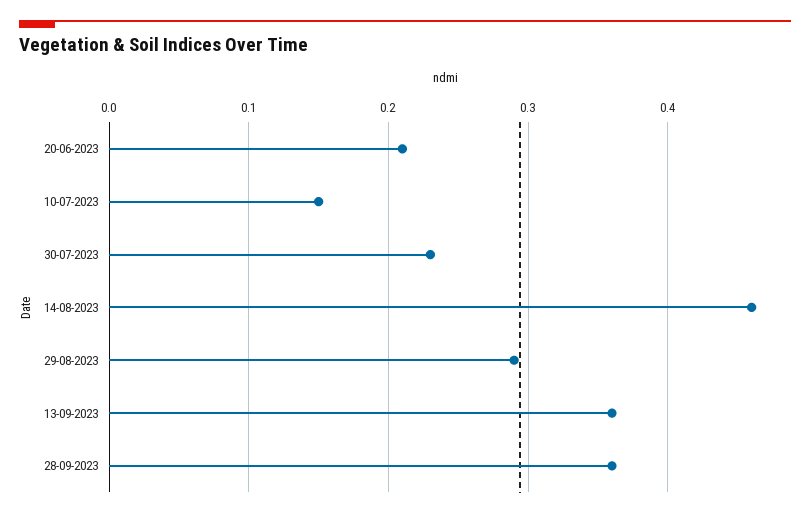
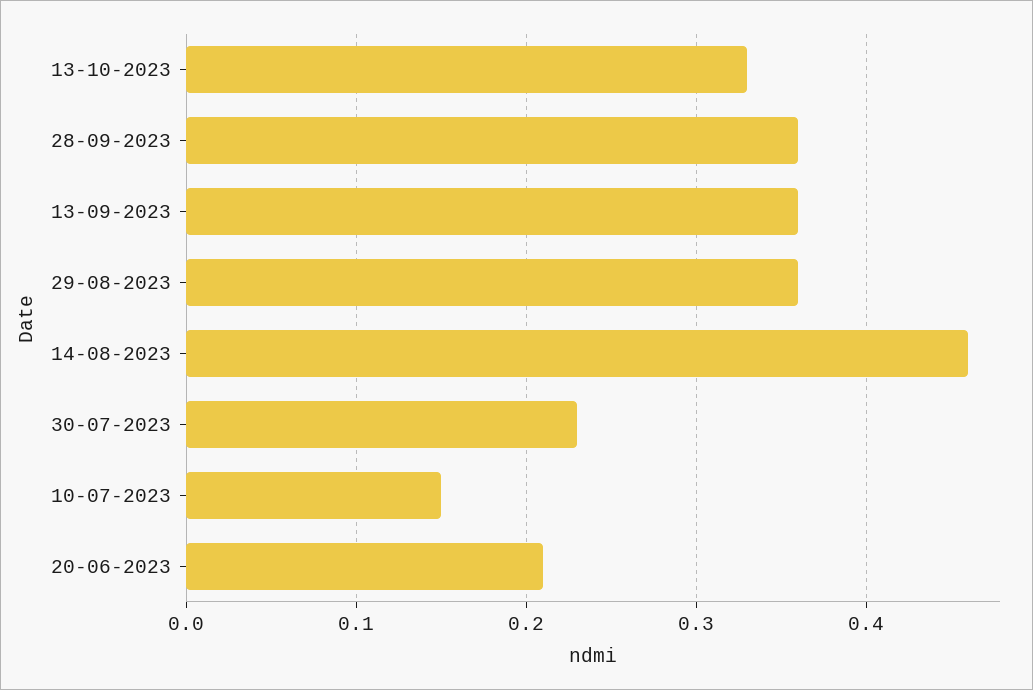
29-08-2023: 0.29 -> 0.36
13-10-2023: none -> 0.33

